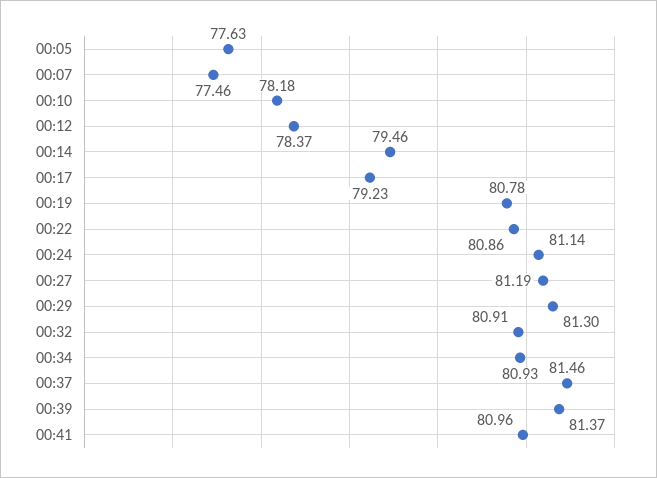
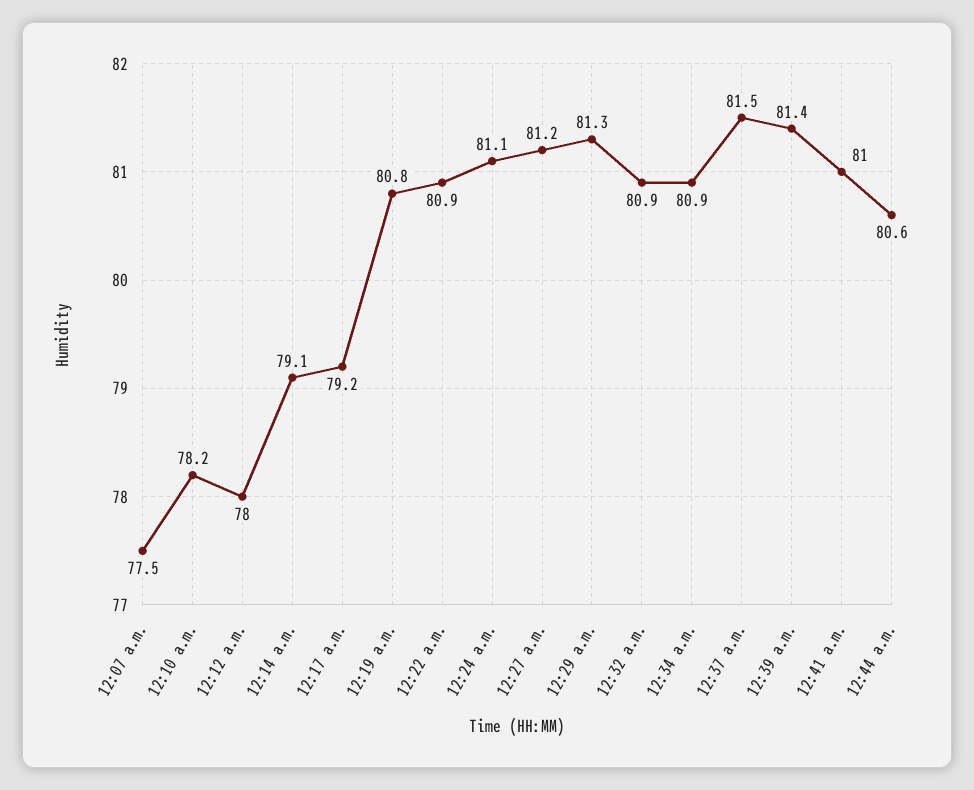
00:05: 77.63 -> none
00:12: 78.37 -> 78
00:14: 79.46 -> 79.1
12:44 a.m.: none -> 80.6

